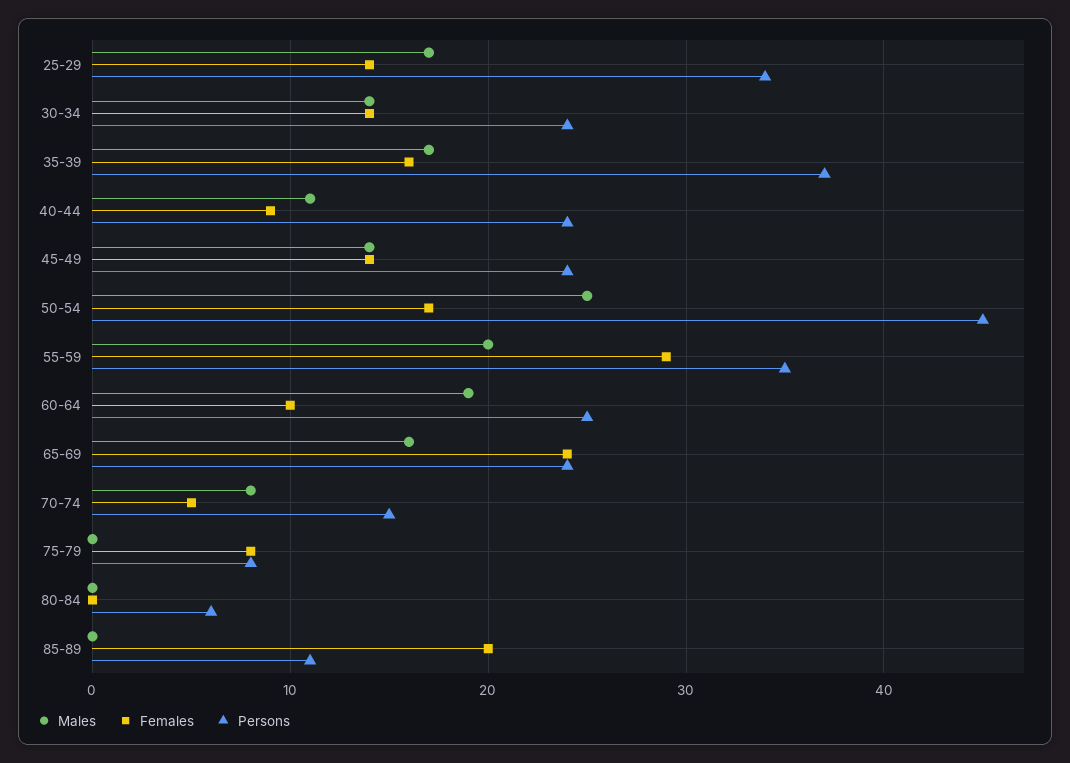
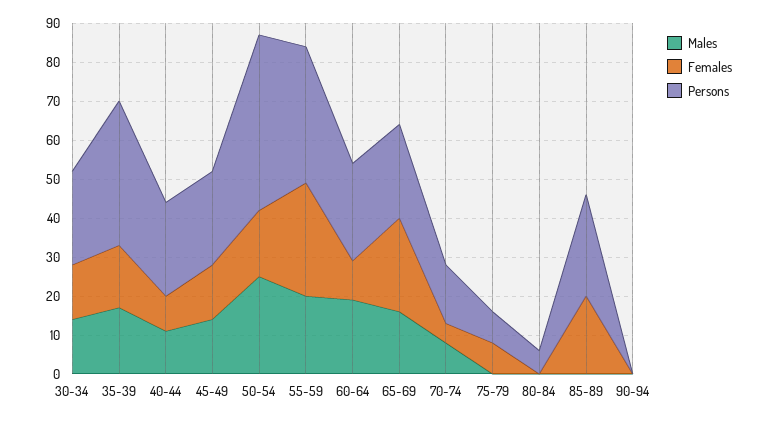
Males, 25-29: 17 -> none
Females, 25-29: 14 -> none
Persons, 25-29: 34 -> none
Persons, 85-89: 11 -> 25
Males, 90-94: none -> 0
Females, 90-94: none -> 0
Persons, 90-94: none -> 0

